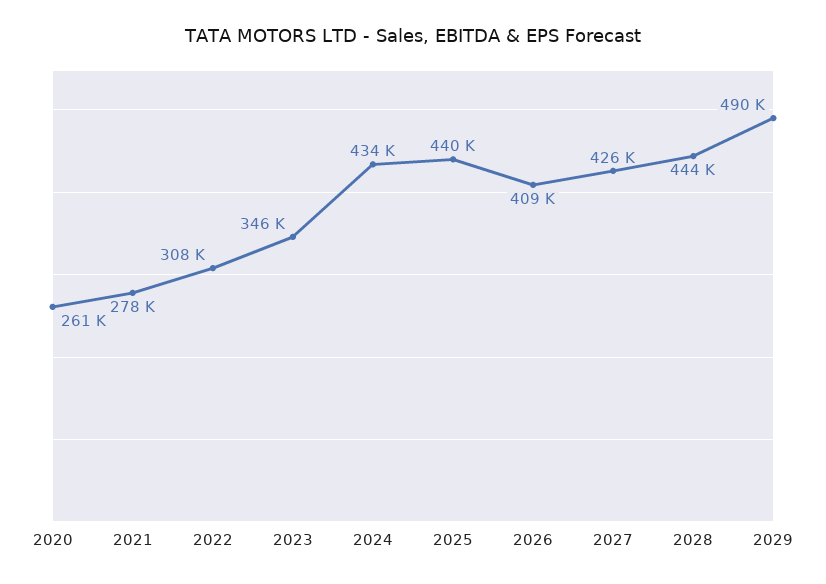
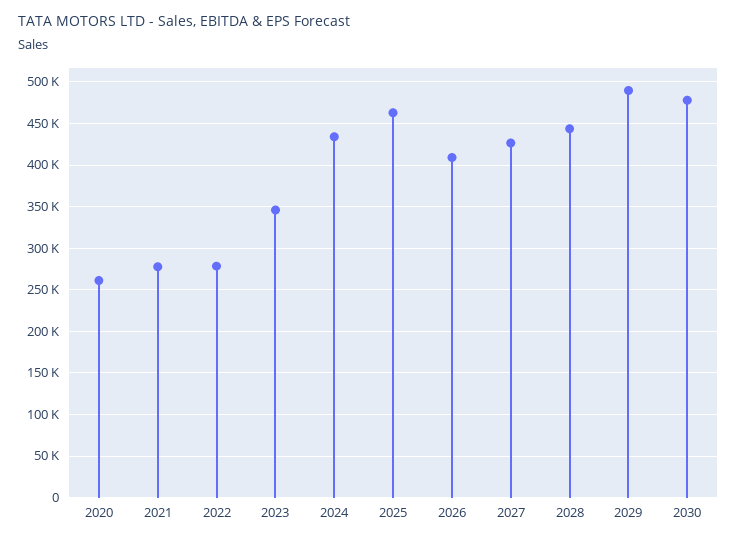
2022: 308000 -> 280000
2025: 440000 -> 460000
2030: none -> 480000

